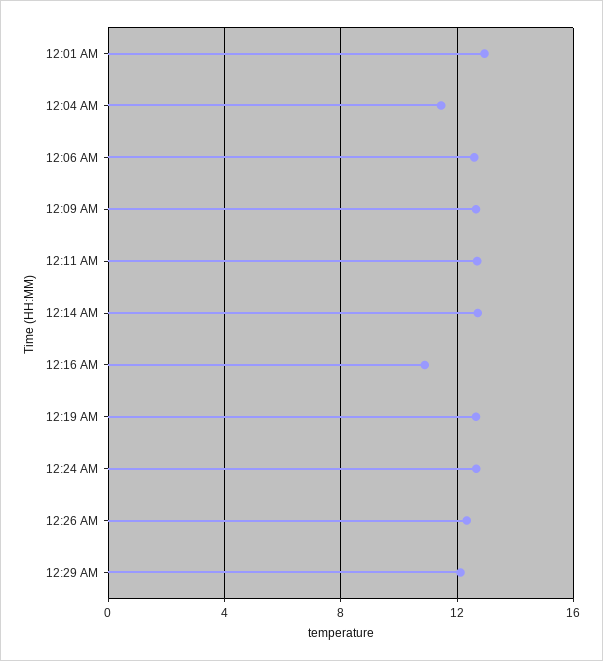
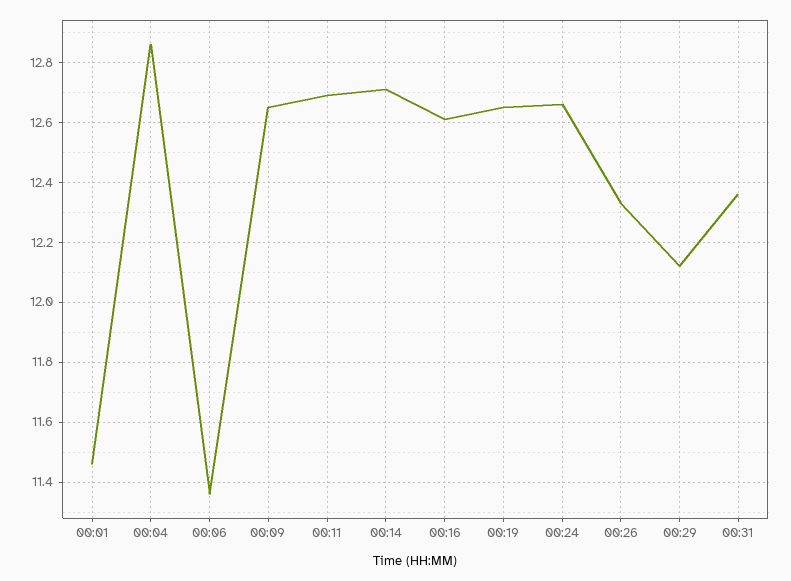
12:01 AM: 13 -> 11.45
12:04 AM: 11.5 -> 12.85
12:06 AM: 12.5 -> 11.35
12:16 AM: 11 -> 12.6
00:31: none -> 12.35

